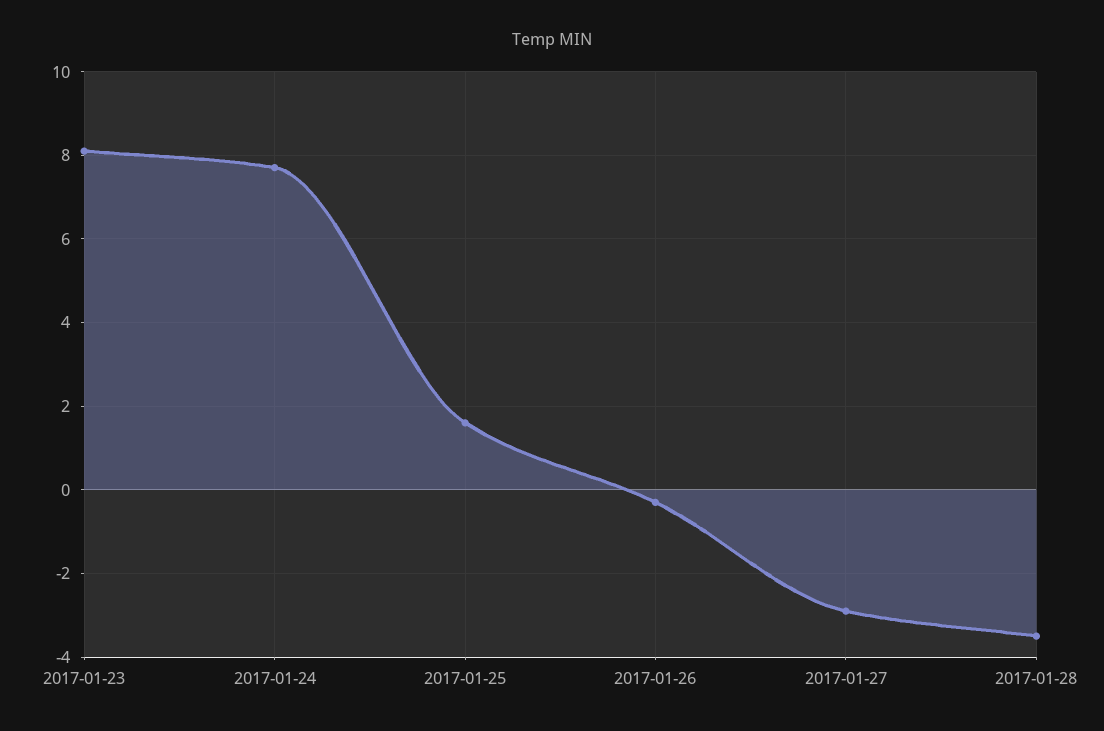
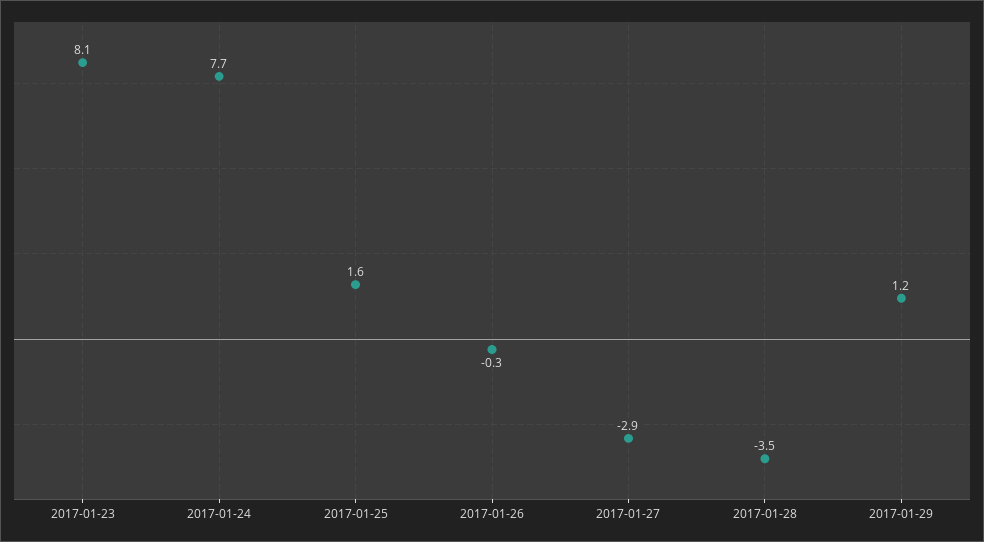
2017-01-29: none -> 1.2

